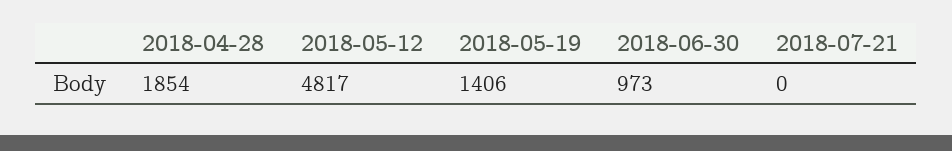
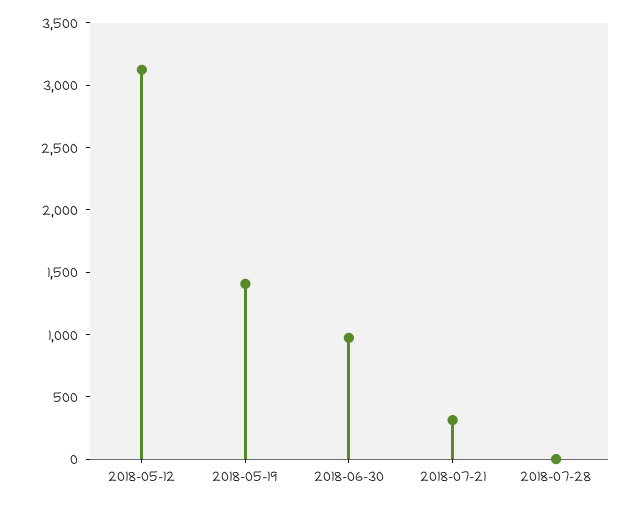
2018-04-28: 1854 -> none
2018-05-12: 4817 -> 3100
2018-07-21: 0 -> 300
2018-07-28: none -> 0

